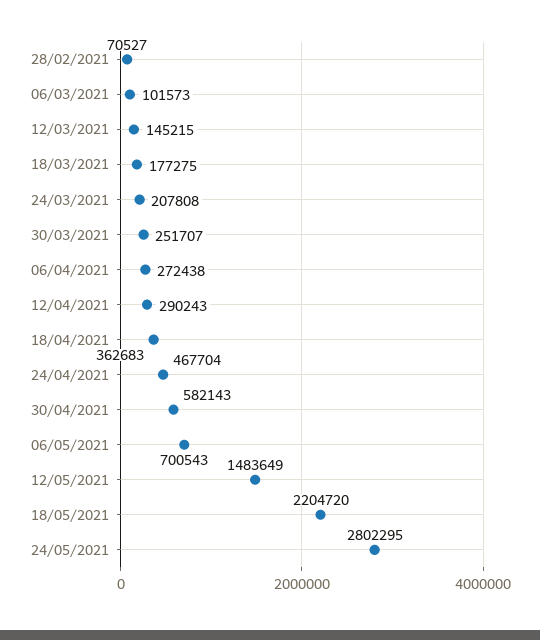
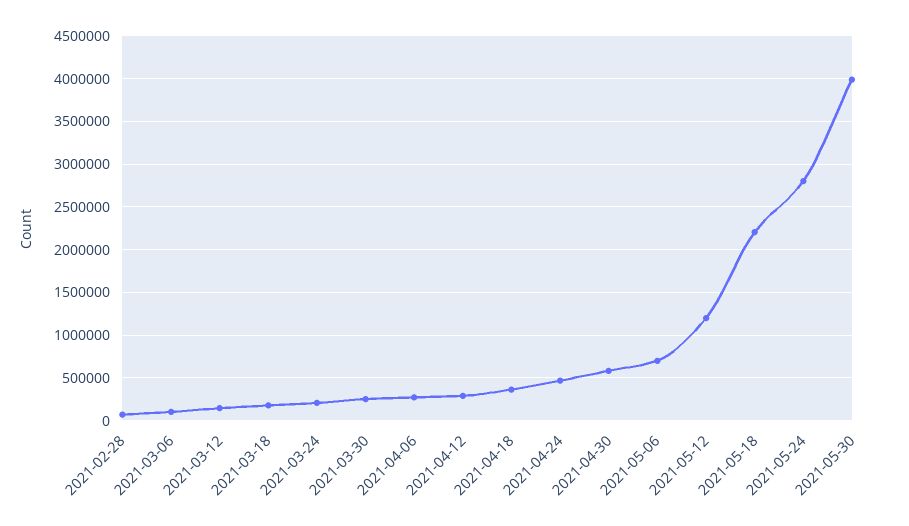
12/05/2021: 1483649 -> 1200000
2021-05-30: none -> 4000000

